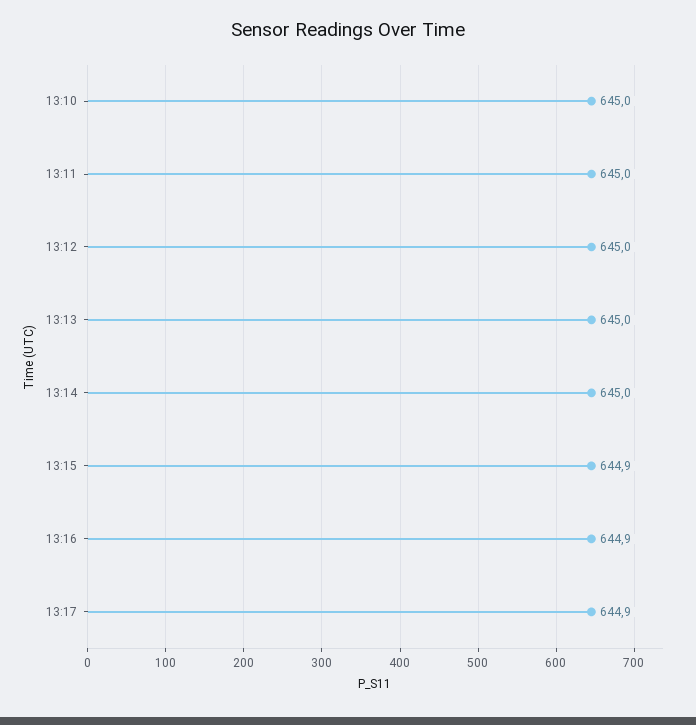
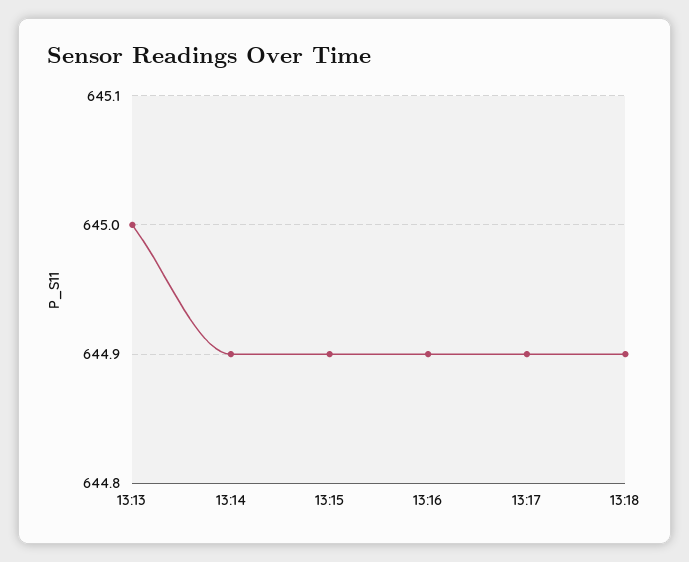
13:10: 645 -> none
13:11: 645 -> none
13:12: 645 -> none
13:14: 645 -> 644.9
13:18: none -> 644.9

